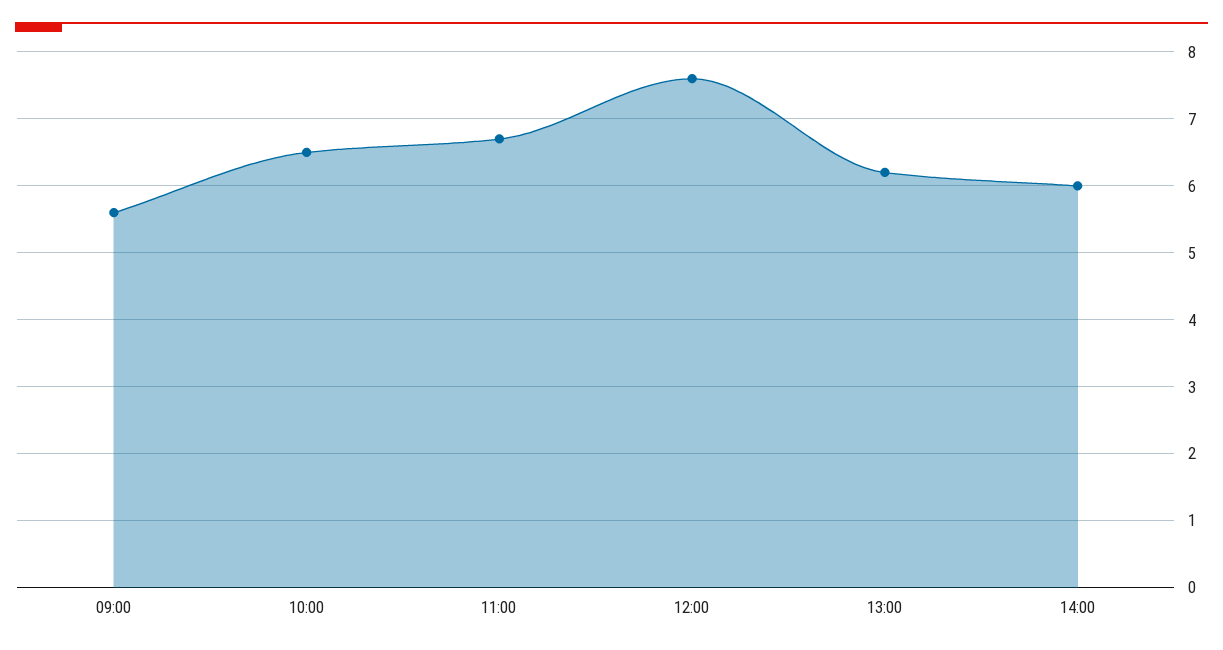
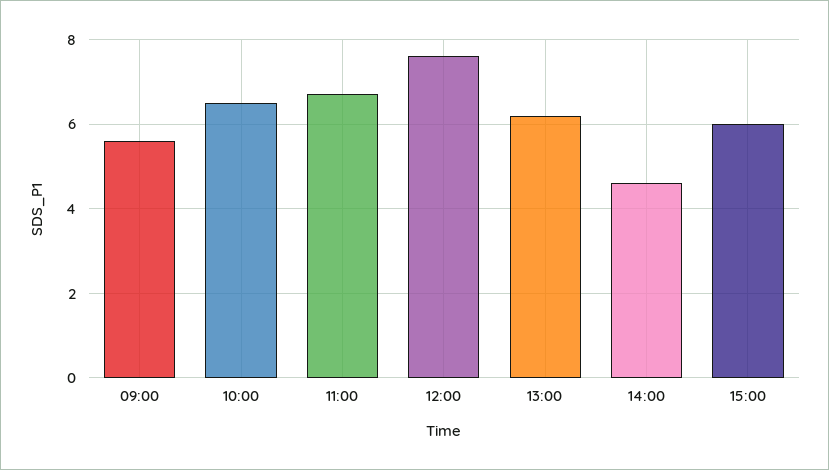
14:00: 6 -> 4.5
15:00: none -> 6

